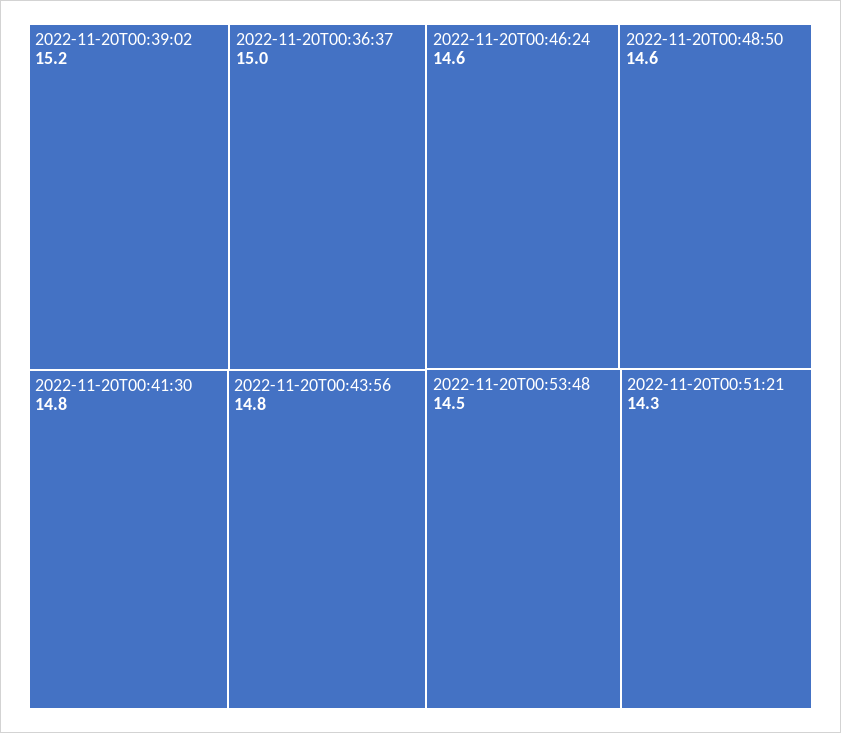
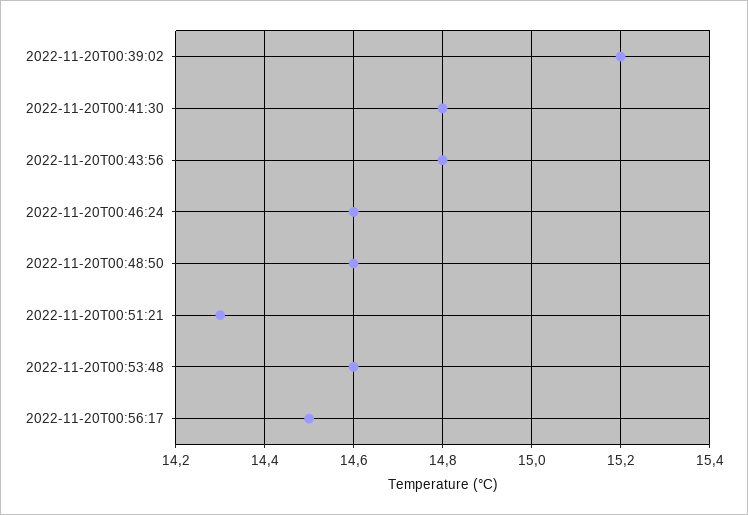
2022-11-20T00:36:37: 15 -> none
2022-11-20T00:53:48: 14.5 -> 14.6
2022-11-20T00:56:17: none -> 14.5

